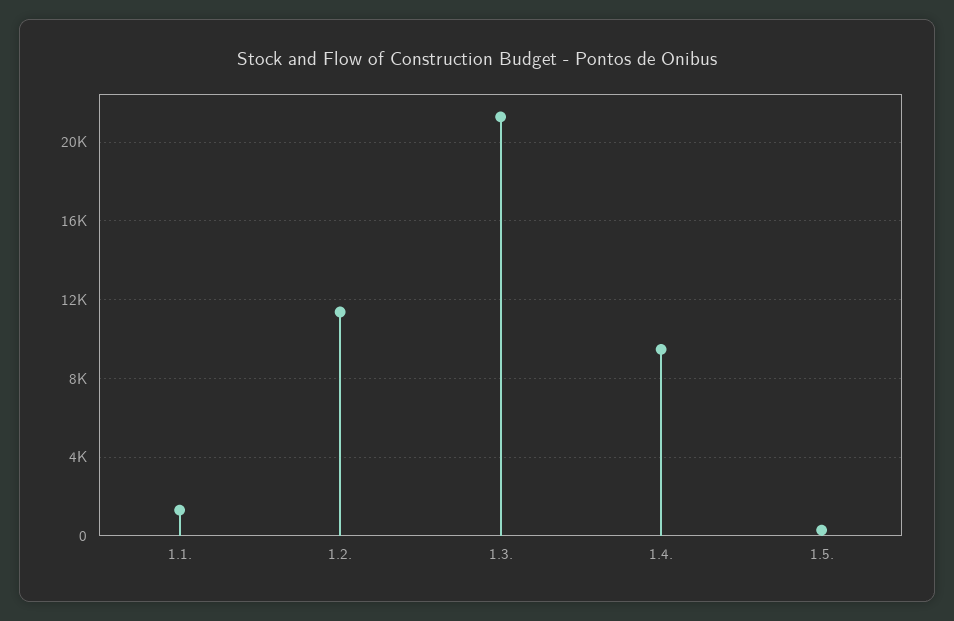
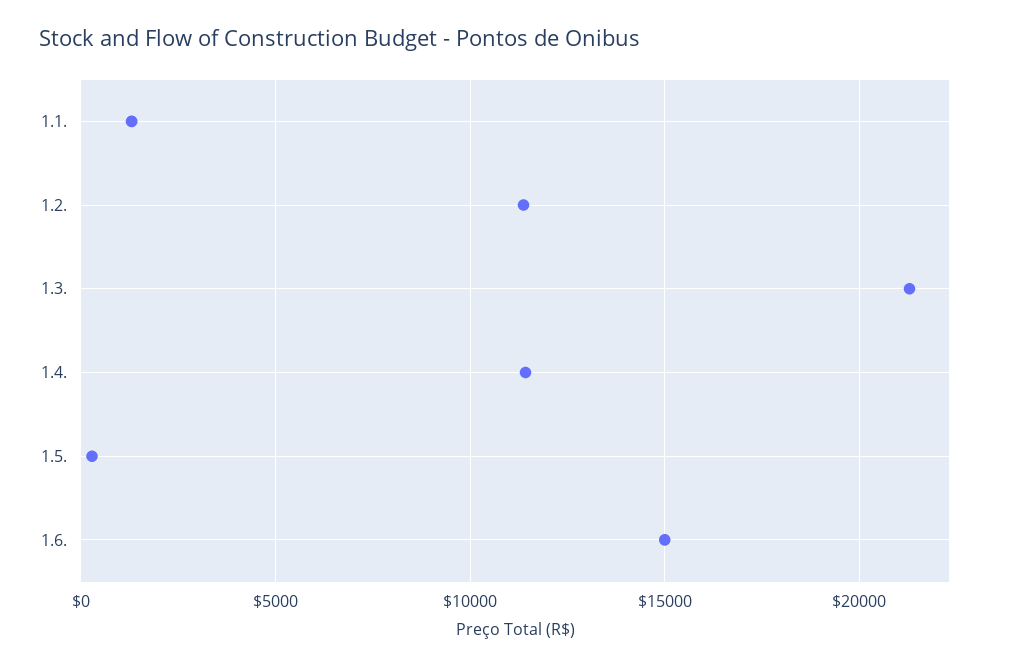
1.4.: 9500 -> 11500
1.6.: none -> 15000

